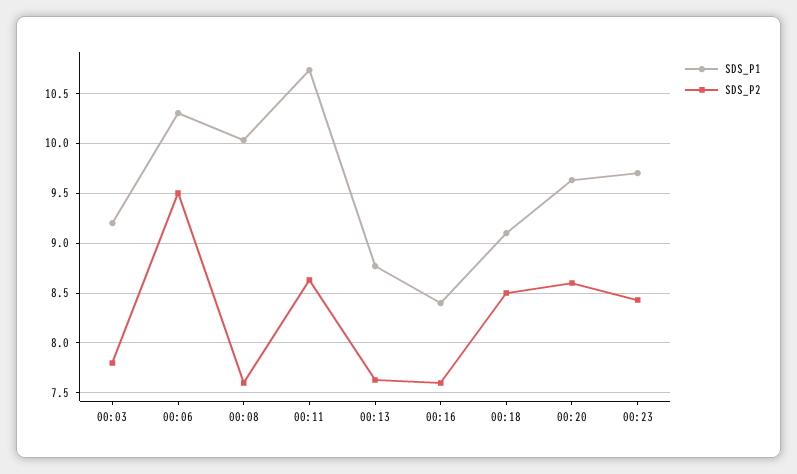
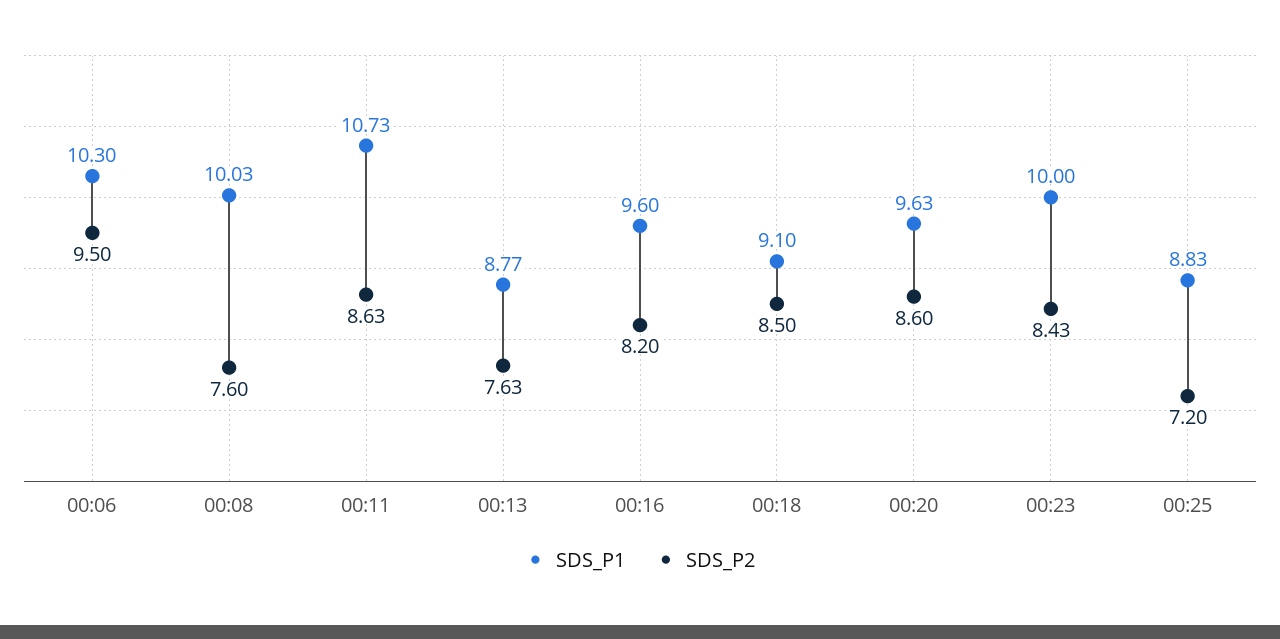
SDS_P1, 00:03: 9.2 -> none
SDS_P2, 00:03: 7.8 -> none
SDS_P1, 00:16: 8.4 -> 9.6
SDS_P2, 00:16: 7.6 -> 8.2
SDS_P1, 00:23: 9.7 -> 10
SDS_P1, 00:25: none -> 8.83
SDS_P2, 00:25: none -> 7.2

